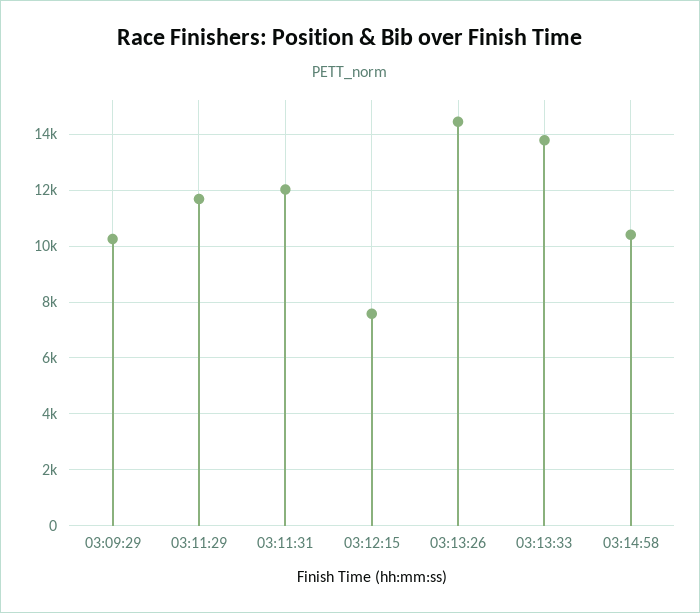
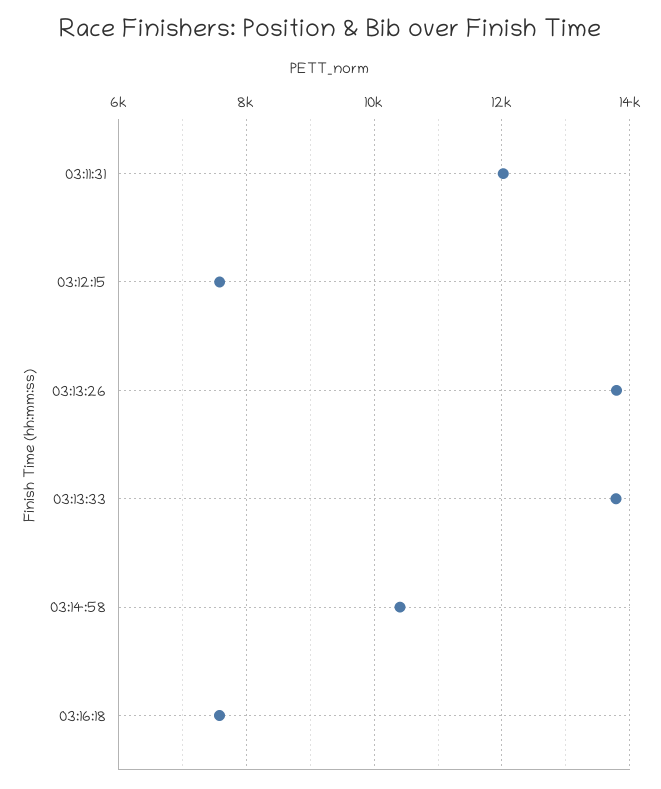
03:09:29: 10250 -> none
03:11:29: 11750 -> none
03:13:26: 14500 -> 13800
03:16:18: none -> 7600

